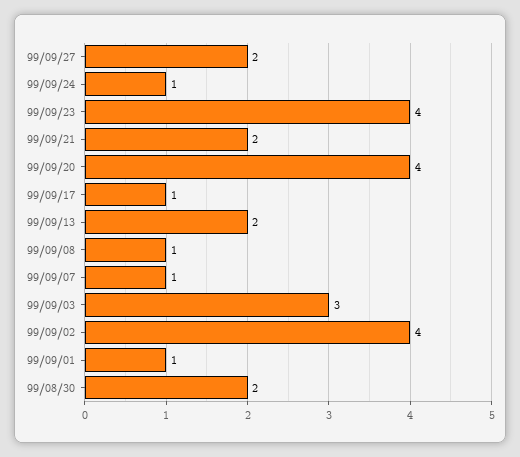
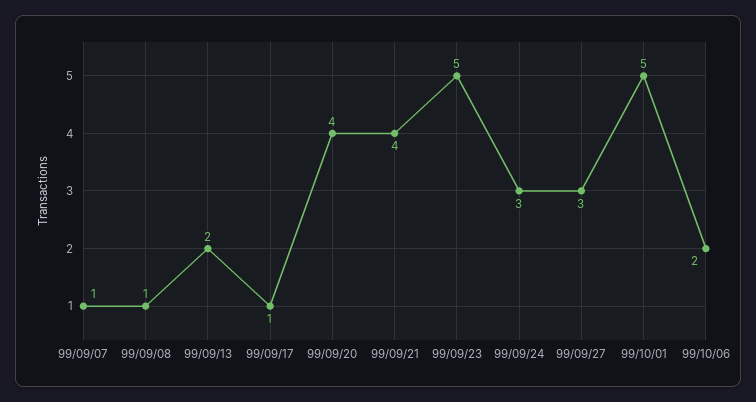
99/09/27: 2 -> 3
99/09/24: 1 -> 3
99/09/23: 4 -> 5
99/09/21: 2 -> 4
99/09/03: 3 -> none
99/09/02: 4 -> none
99/09/01: 1 -> none
99/08/30: 2 -> none
99/10/01: none -> 5
99/10/06: none -> 2

